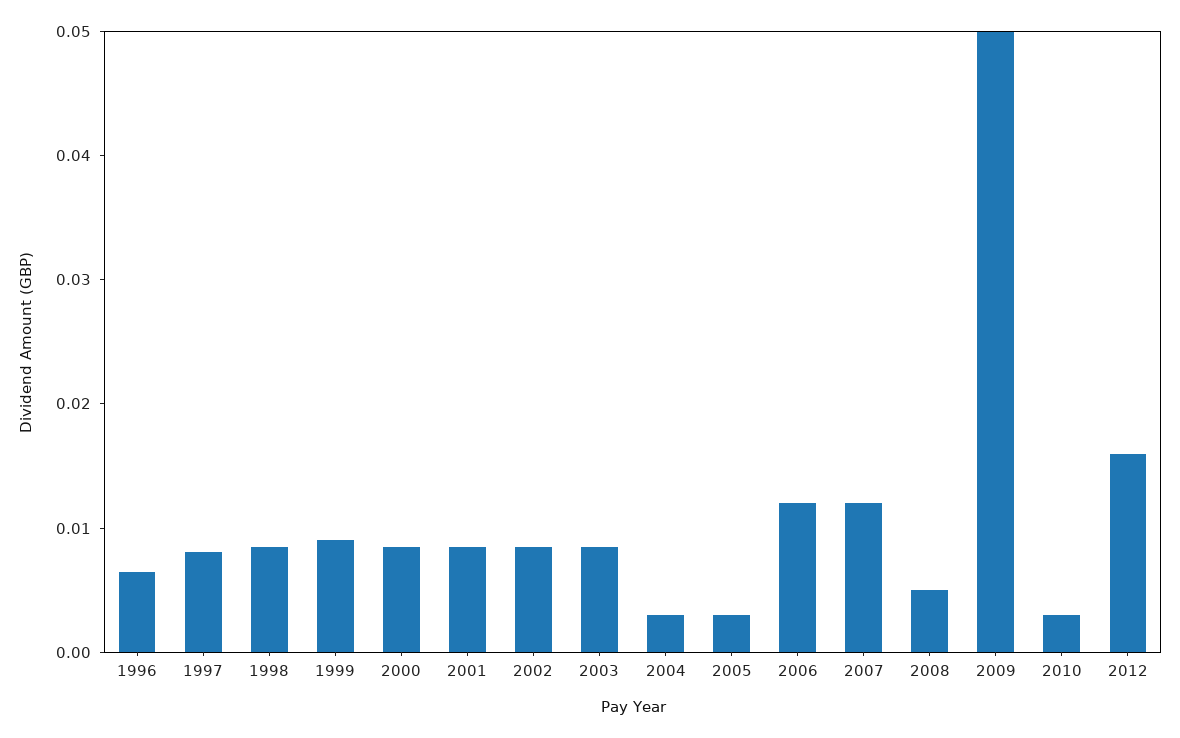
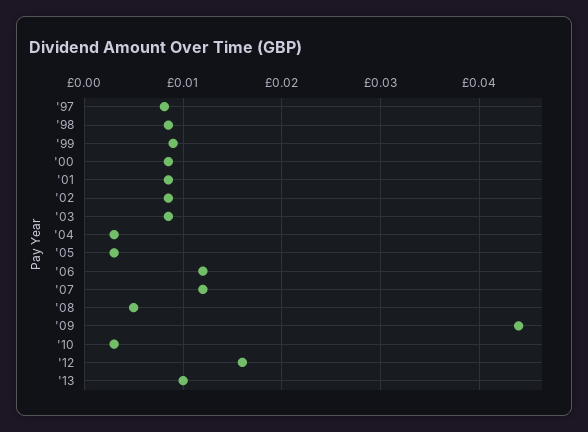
1996: 0.006 -> none
2009: 0.05 -> 0.044
'13: none -> 0.01

